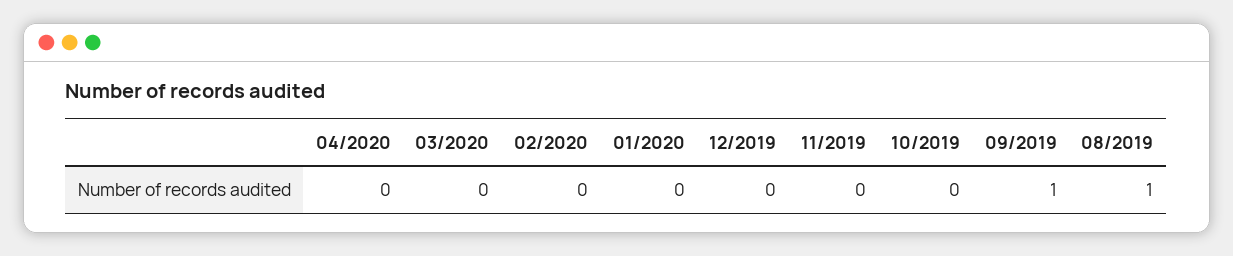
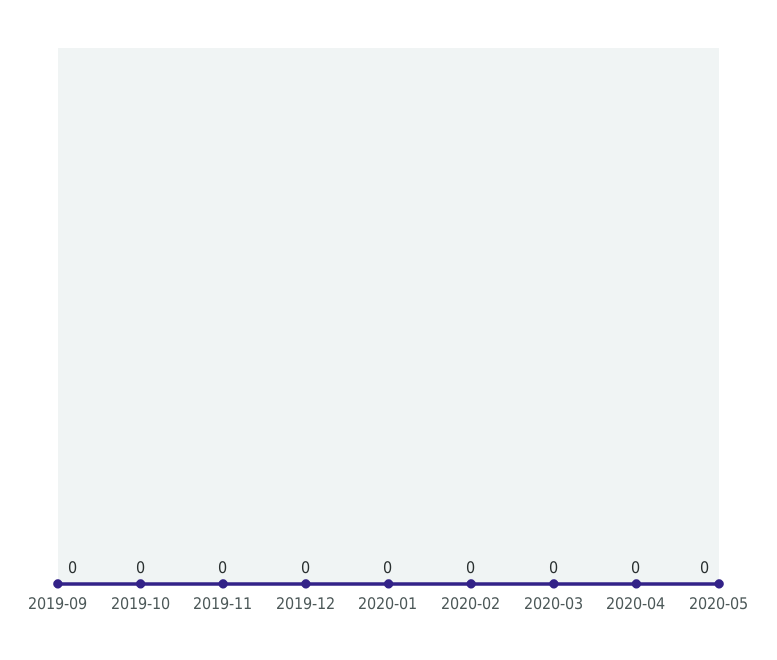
09/2019: 1 -> 0
08/2019: 1 -> none
2020-05: none -> 0

